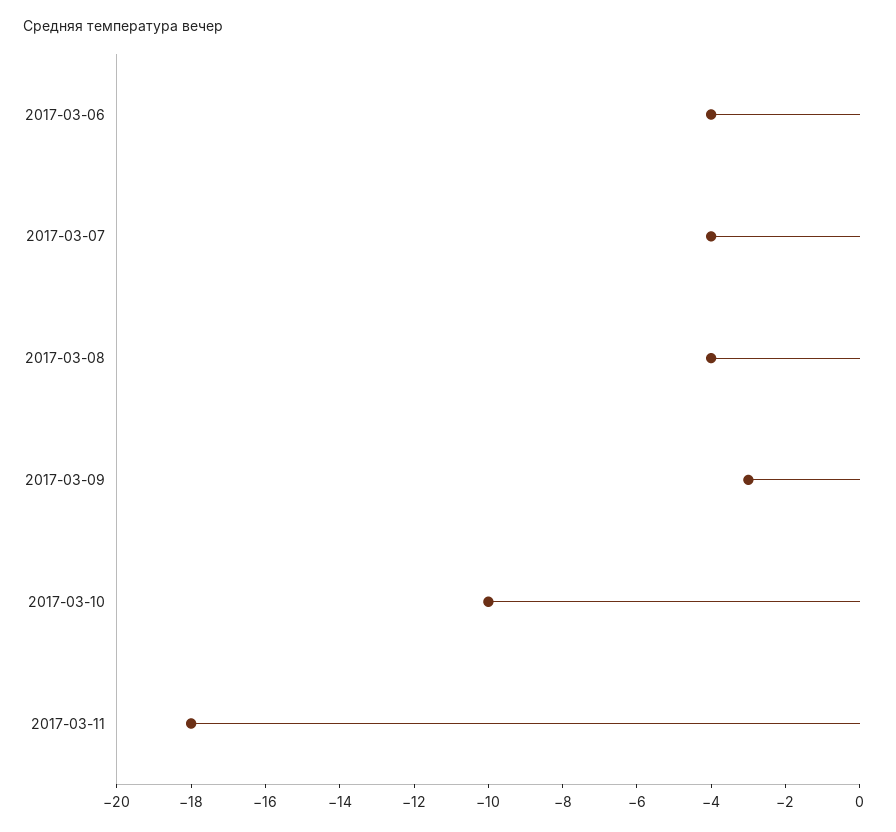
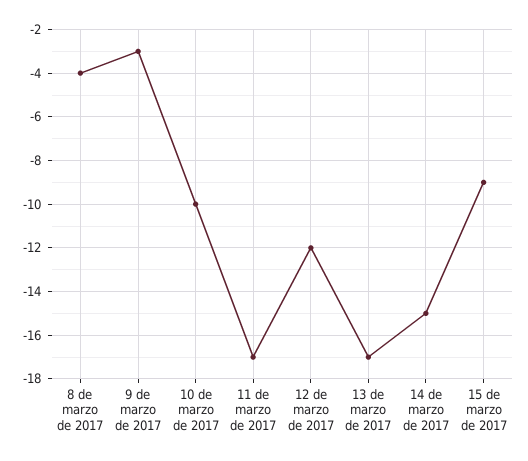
2017-03-06: -4 -> none
2017-03-07: -4 -> none
2017-03-11: -18 -> -17
12 de marzo de 2017: none -> -12
13 de marzo de 2017: none -> -17
14 de marzo de 2017: none -> -15
15 de marzo de 2017: none -> -9

